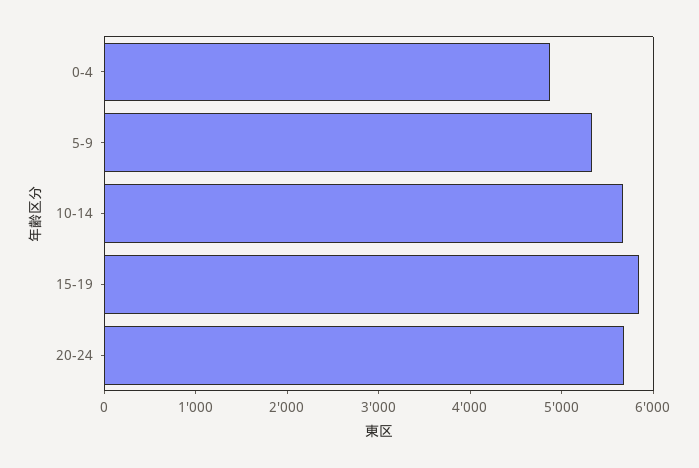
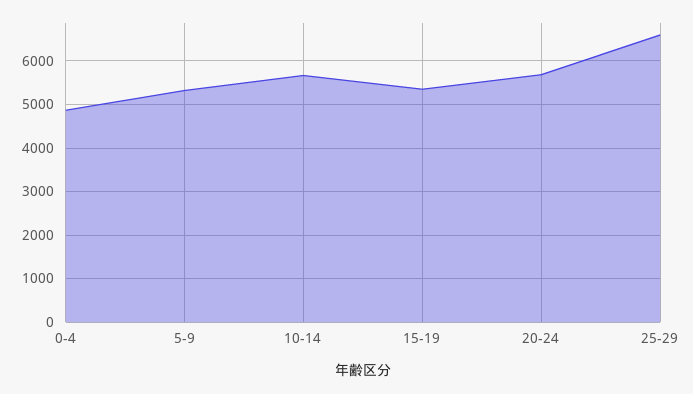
15-19: 5800 -> 5400
25-29: none -> 6600

